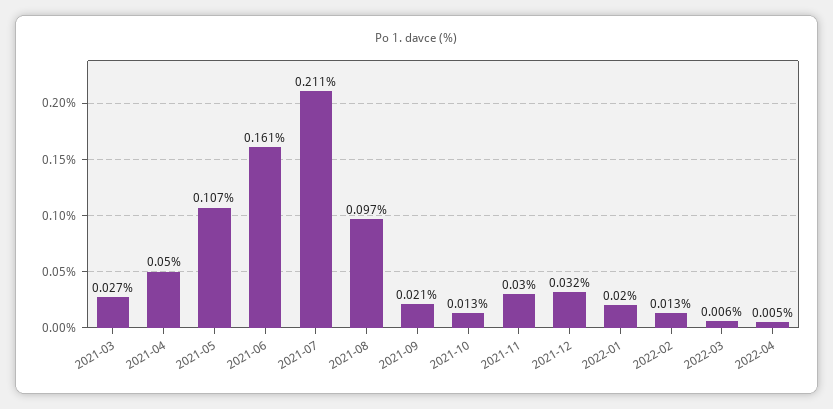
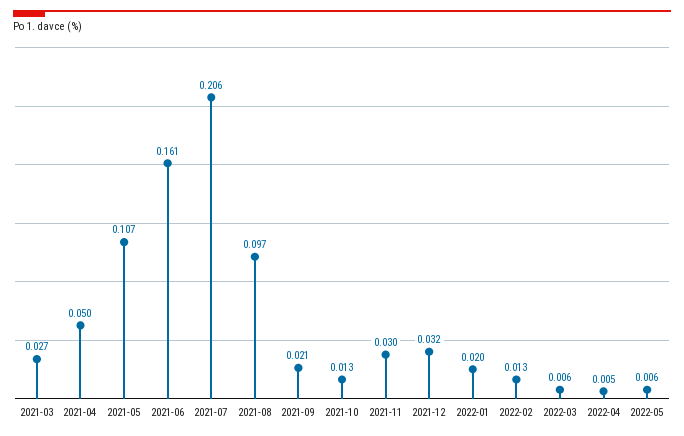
2021-07: 0.211 -> 0.206
2022-05: none -> 0.006

